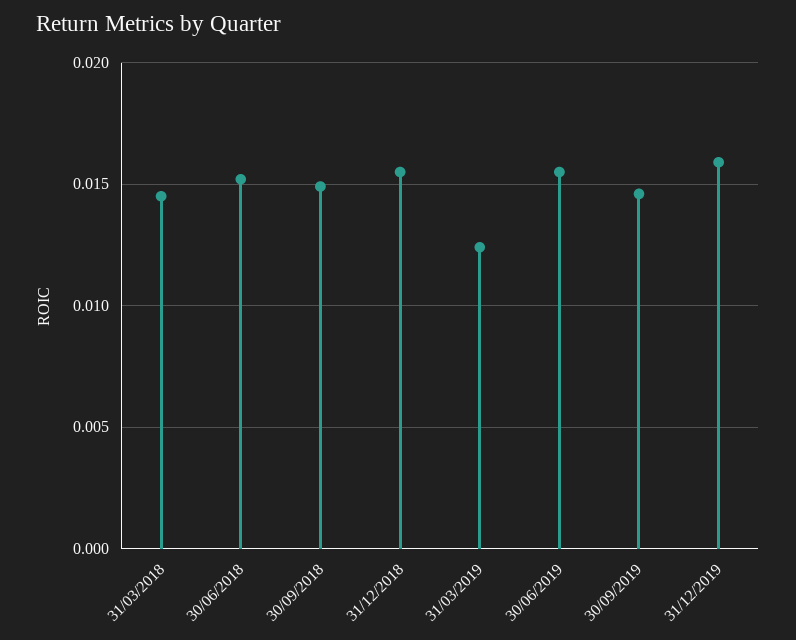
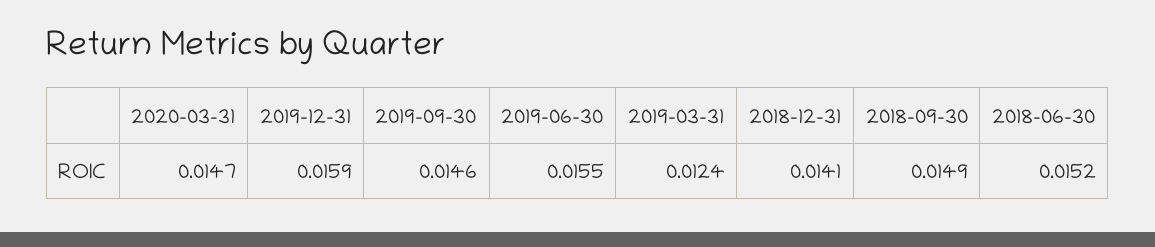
31/03/2018: 0.0145 -> none
31/12/2018: 0.0155 -> 0.0141
2020-03-31: none -> 0.0147

